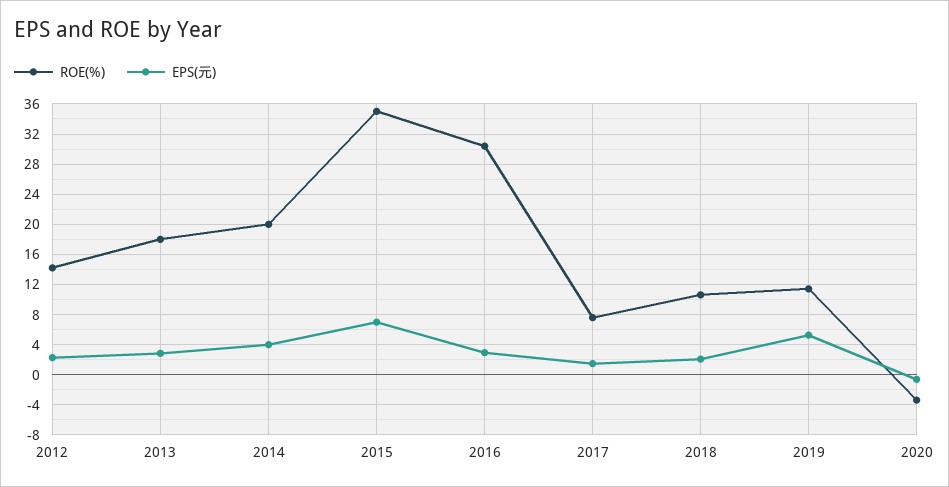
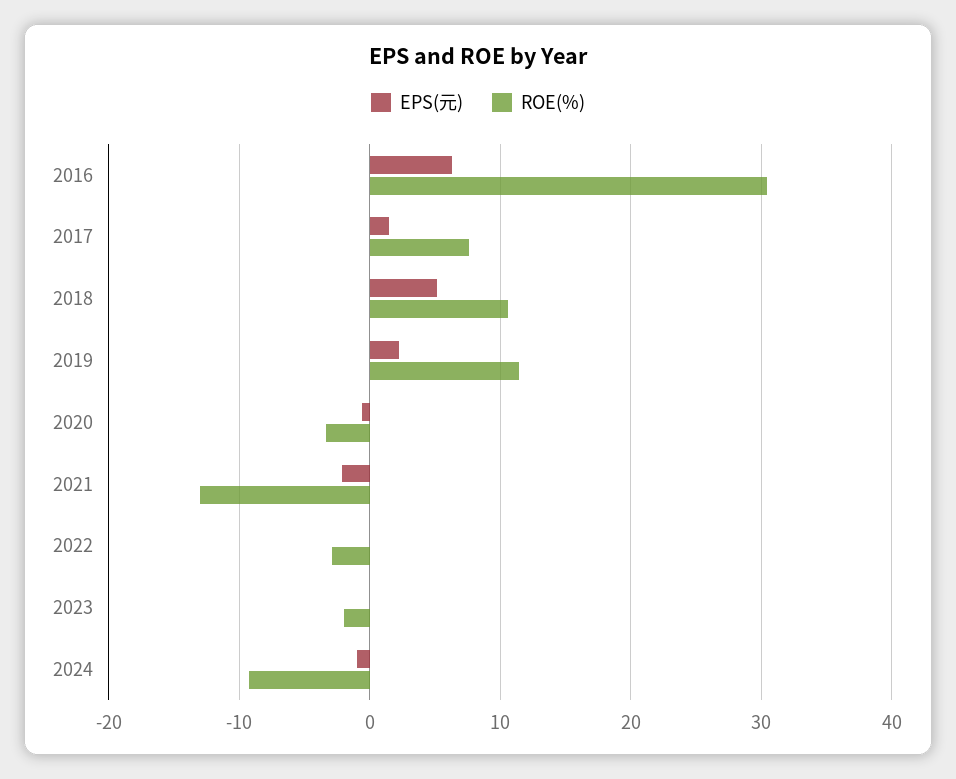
ROE(%), 2012: 14 -> none
EPS(元), 2012: 2 -> none
ROE(%), 2013: 18 -> none
EPS(元), 2013: 3 -> none
ROE(%), 2014: 20 -> none
EPS(元), 2014: 4 -> none
ROE(%), 2015: 35 -> none
EPS(元), 2015: 7 -> none
EPS(元), 2016: 3 -> 6
EPS(元), 2018: 2 -> 5
EPS(元), 2019: 5 -> 2
EPS(元), 2021: none -> -2
ROE(%), 2021: none -> -13
EPS(元), 2022: none -> 0
ROE(%), 2022: none -> -3
EPS(元), 2023: none -> 0
ROE(%), 2023: none -> -2
EPS(元), 2024: none -> -1
ROE(%), 2024: none -> -9

